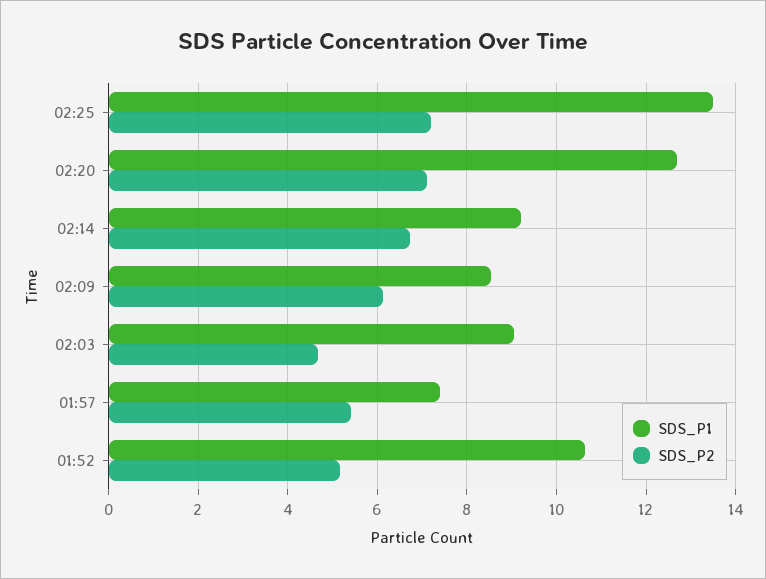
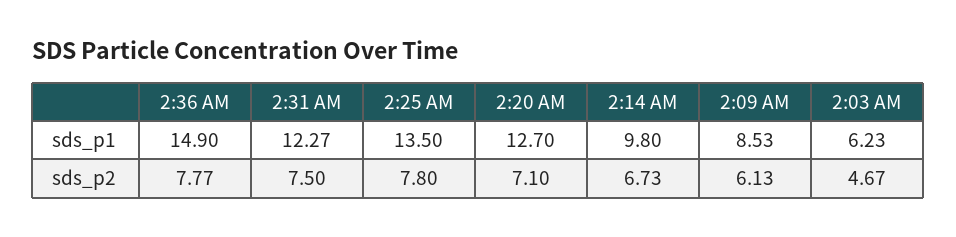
SDS_P2, 02:25: 7.2 -> 7.8
SDS_P1, 02:14: 9.2 -> 9.8
SDS_P1, 02:03: 9 -> 6.23
SDS_P1, 01:57: 7.4 -> none
SDS_P2, 01:57: 5.4 -> none
SDS_P1, 01:52: 10.6 -> none
SDS_P2, 01:52: 5.2 -> none
SDS_P1, 2:36 AM: none -> 14.9
SDS_P1, 2:31 AM: none -> 12.27
SDS_P2, 2:36 AM: none -> 7.77
SDS_P2, 2:31 AM: none -> 7.5

